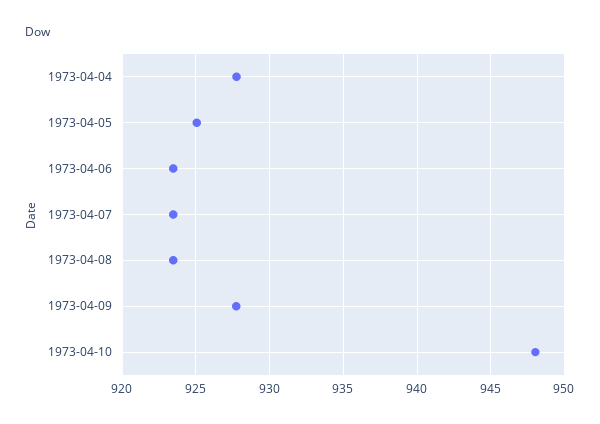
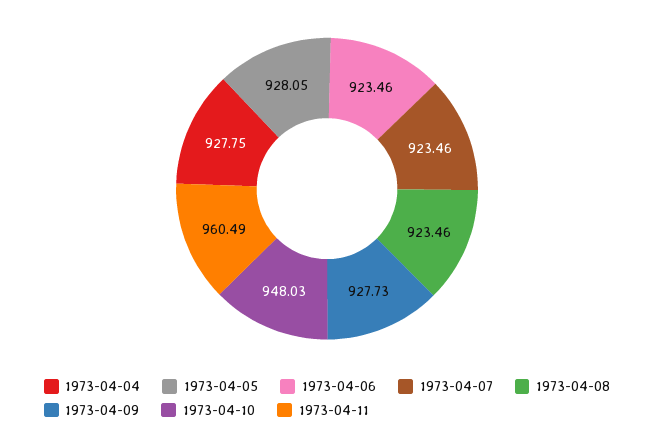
1973-04-05: 925 -> 928.05
1973-04-11: none -> 960.49

